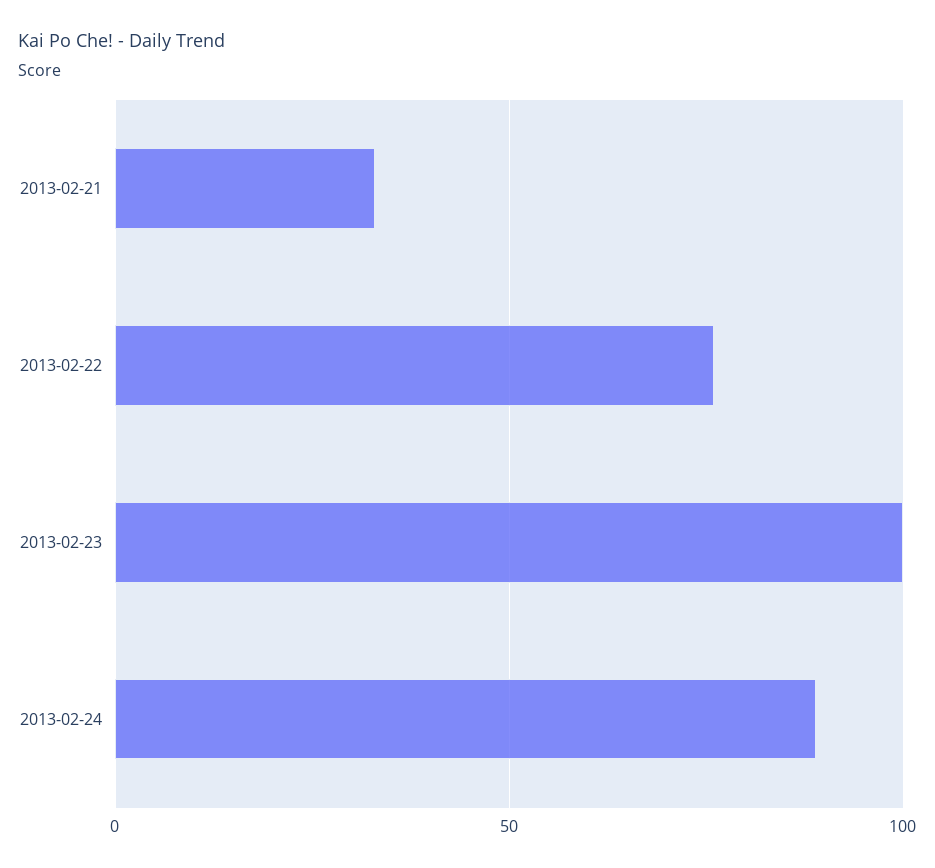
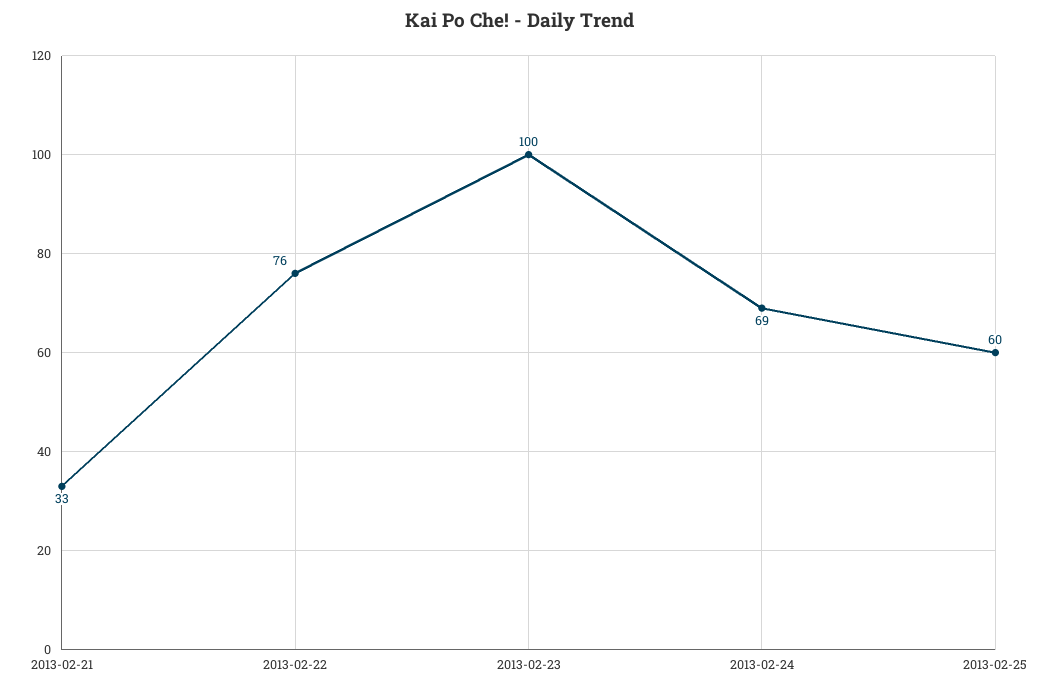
2013-02-24: 90 -> 69
2013-02-25: none -> 60

